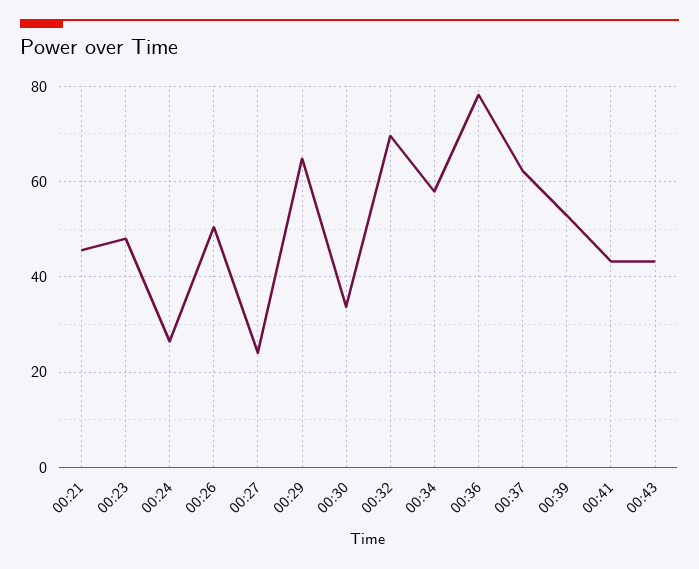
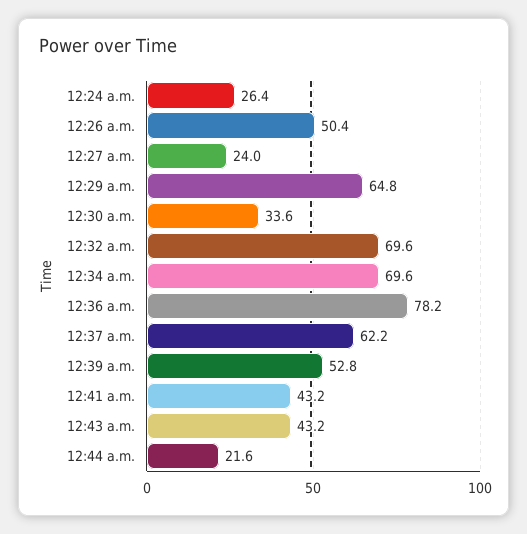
00:21: 46 -> none
00:23: 48 -> none
00:34: 58 -> 69.6
12:44 a.m.: none -> 21.6

